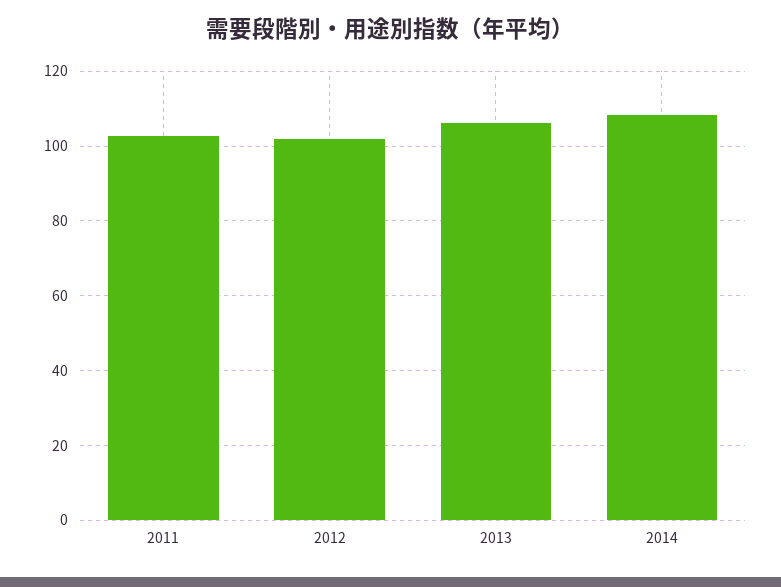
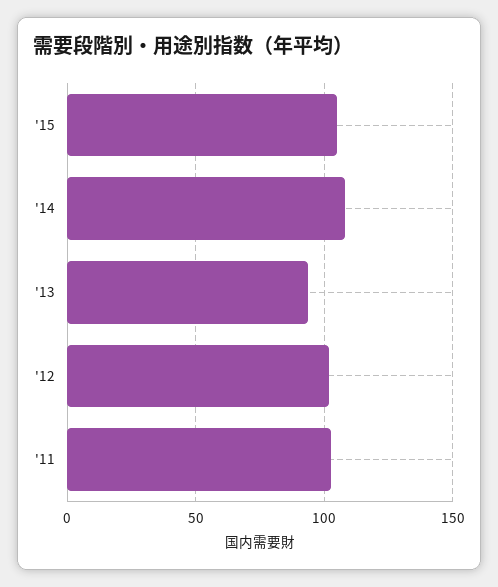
2013: 106 -> 95
'15: none -> 105

